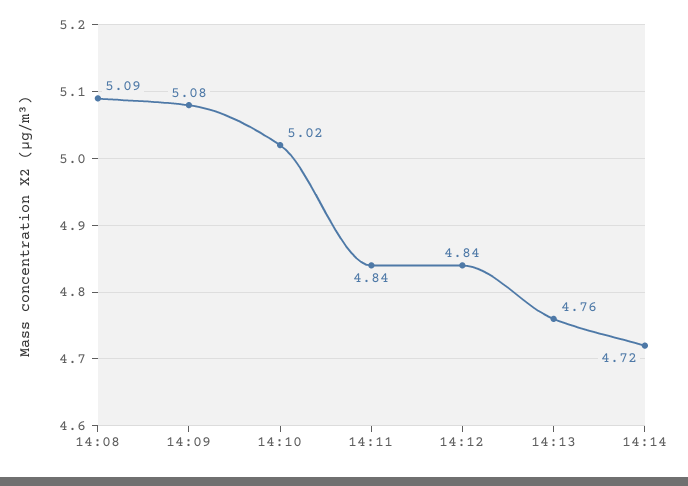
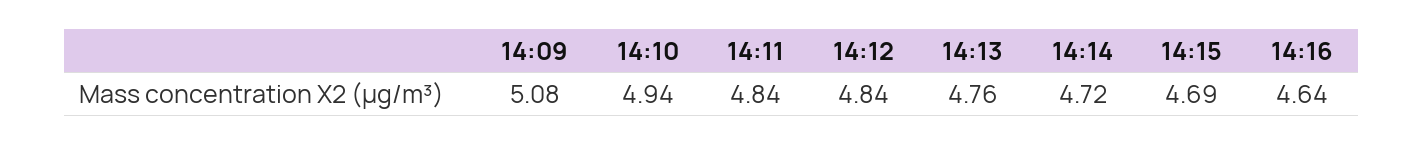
14:08: 5.09 -> none
14:10: 5.02 -> 4.94
14:15: none -> 4.69
14:16: none -> 4.64

